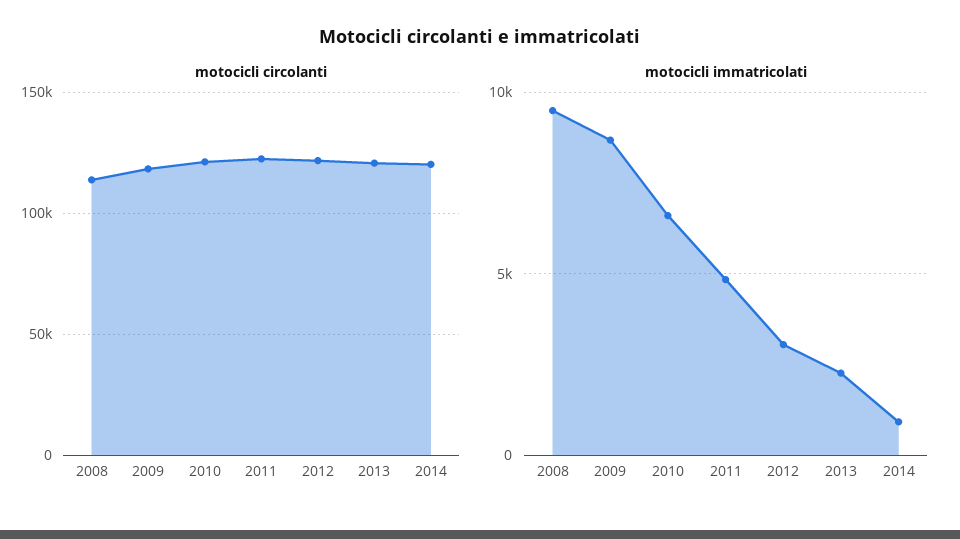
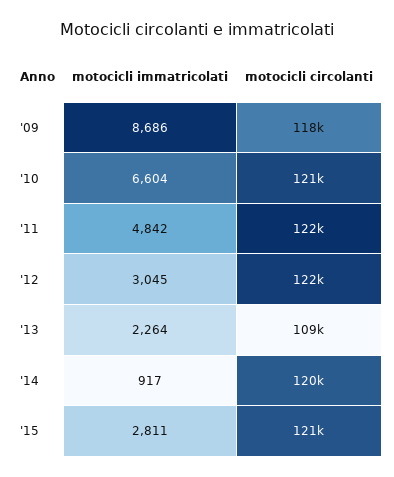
motocicli circolanti, 2008: 115000 -> none
motocicli circolanti, 2013: 120000 -> 109000
motocicli immatricolati, 2008: 9500 -> none
motocicli immatricolati, '15: none -> 2811
motocicli circolanti, '15: none -> 121000

